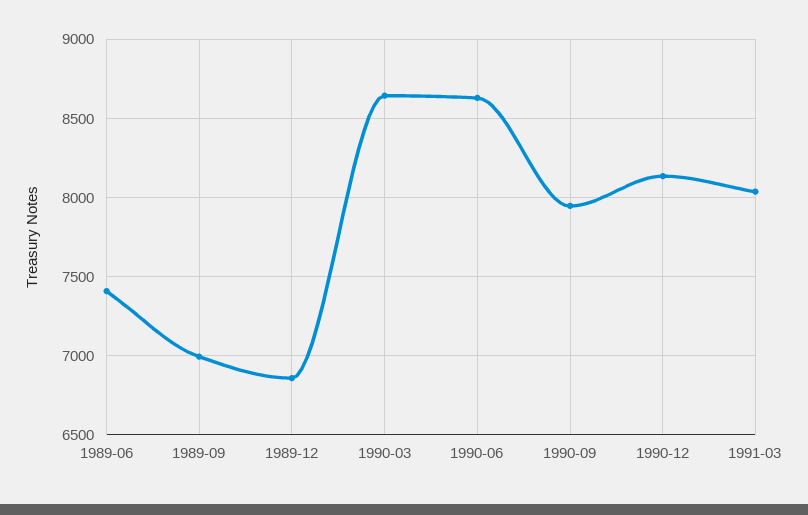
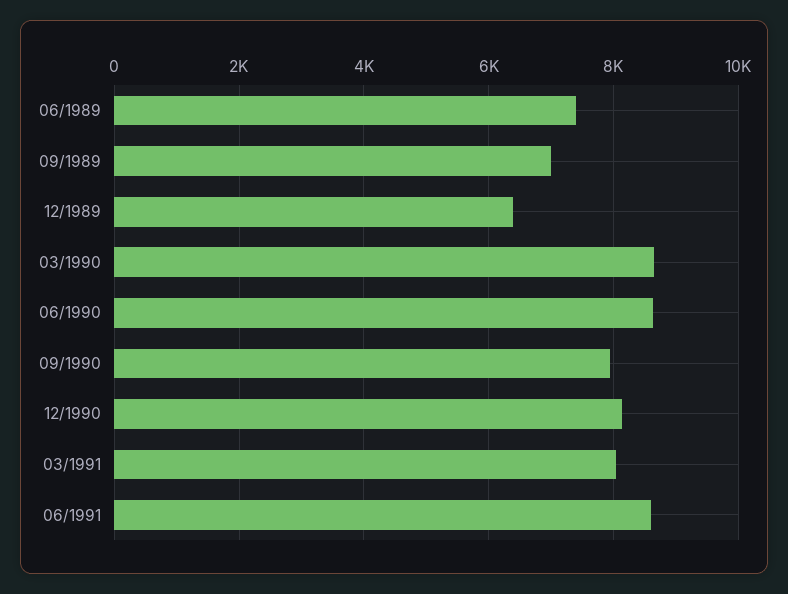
1989-12: 6850 -> 6400
06/1991: none -> 8600

